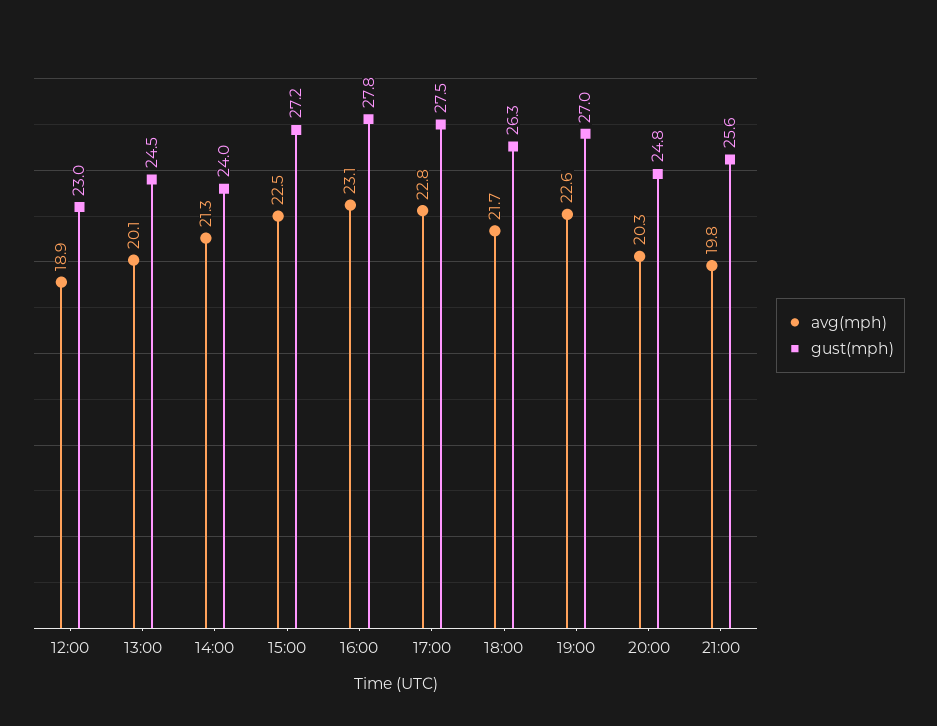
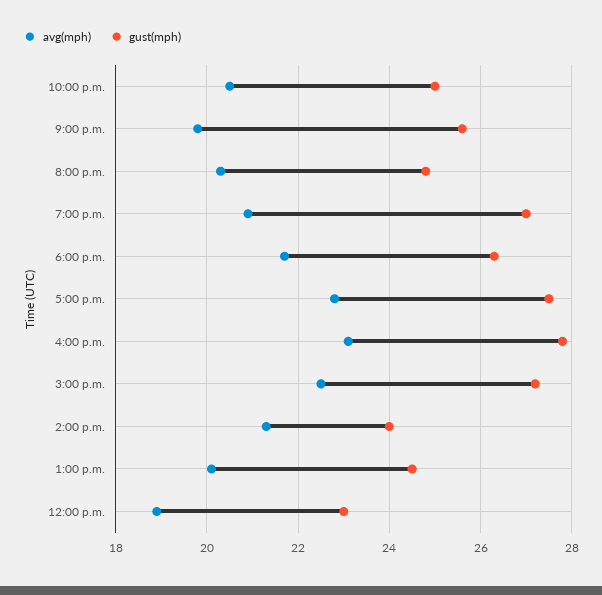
avg(mph), 19:00: 22.6 -> 21
avg(mph), 10:00 p.m.: none -> 20.5
gust(mph), 10:00 p.m.: none -> 25

